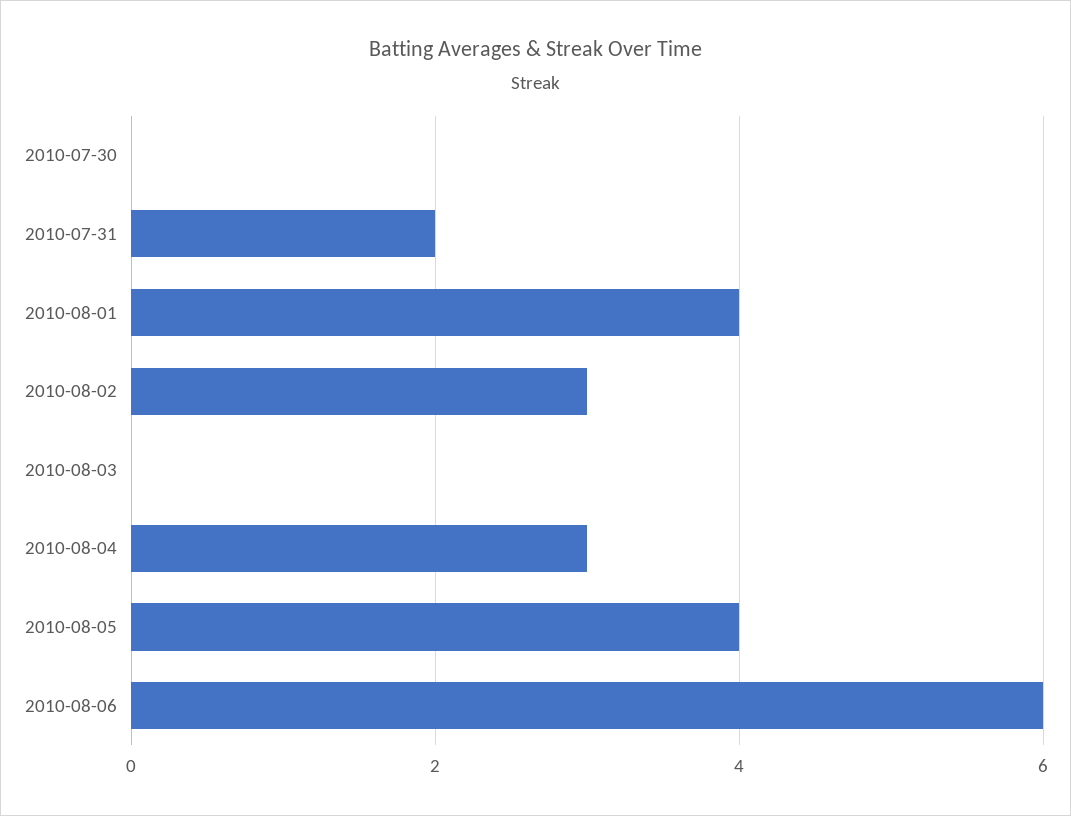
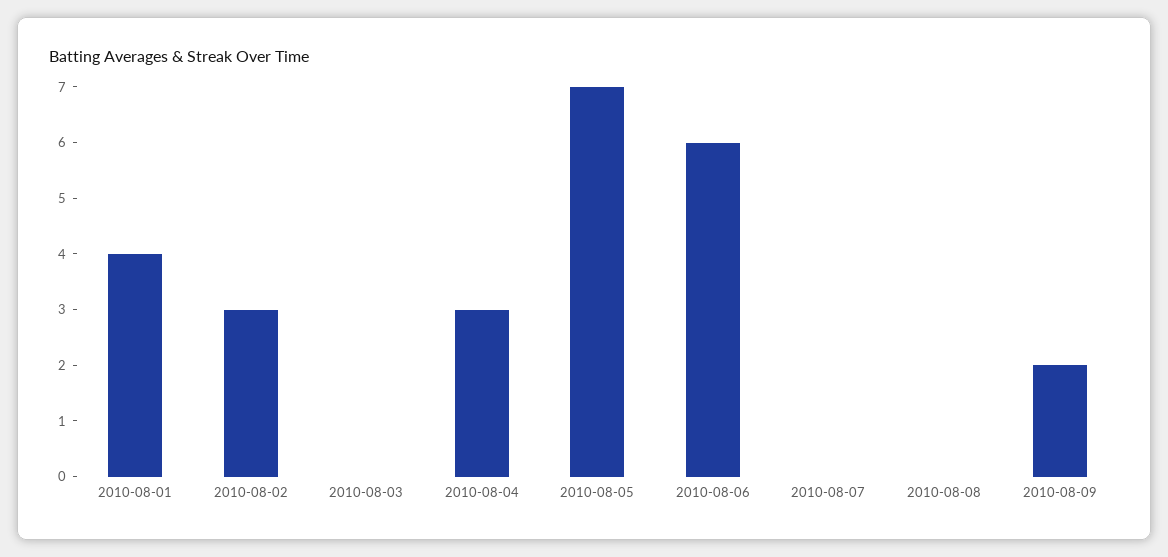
2010-07-30: 0 -> none
2010-07-31: 2 -> none
2010-08-05: 4 -> 7
2010-08-07: none -> 0
2010-08-08: none -> 0
2010-08-09: none -> 2

